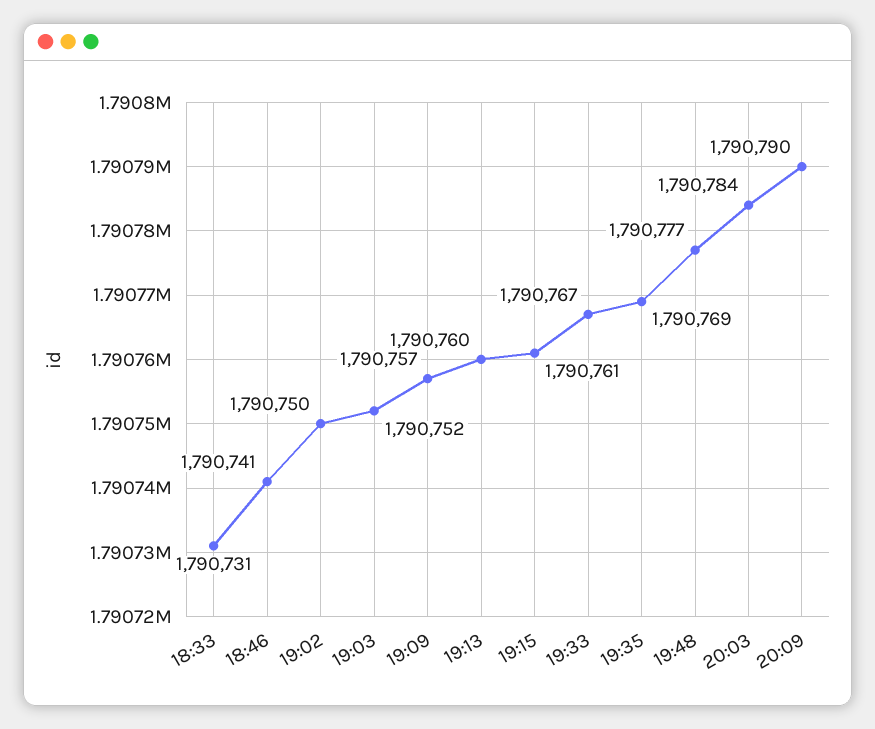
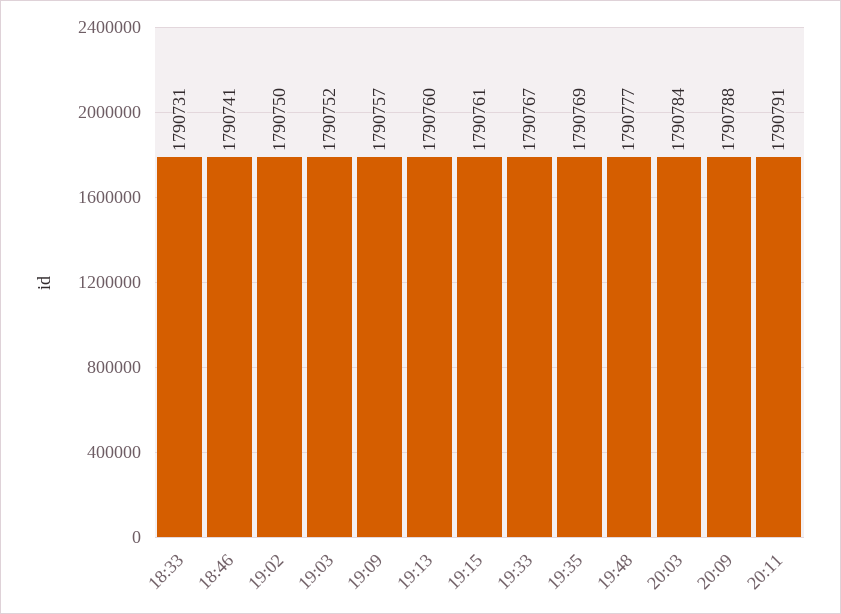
20:09: 1790790 -> 1790788
20:11: none -> 1790791

